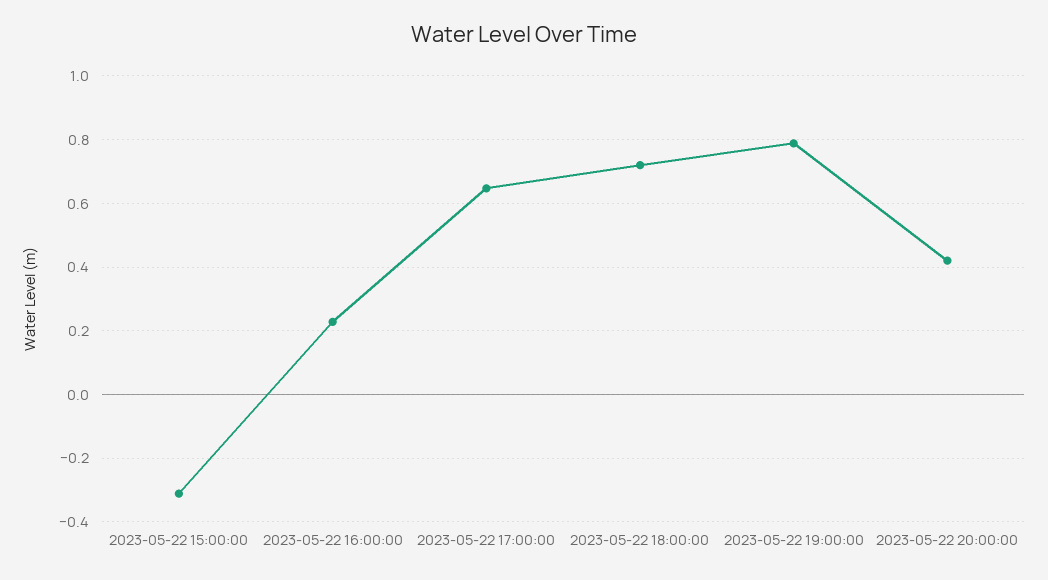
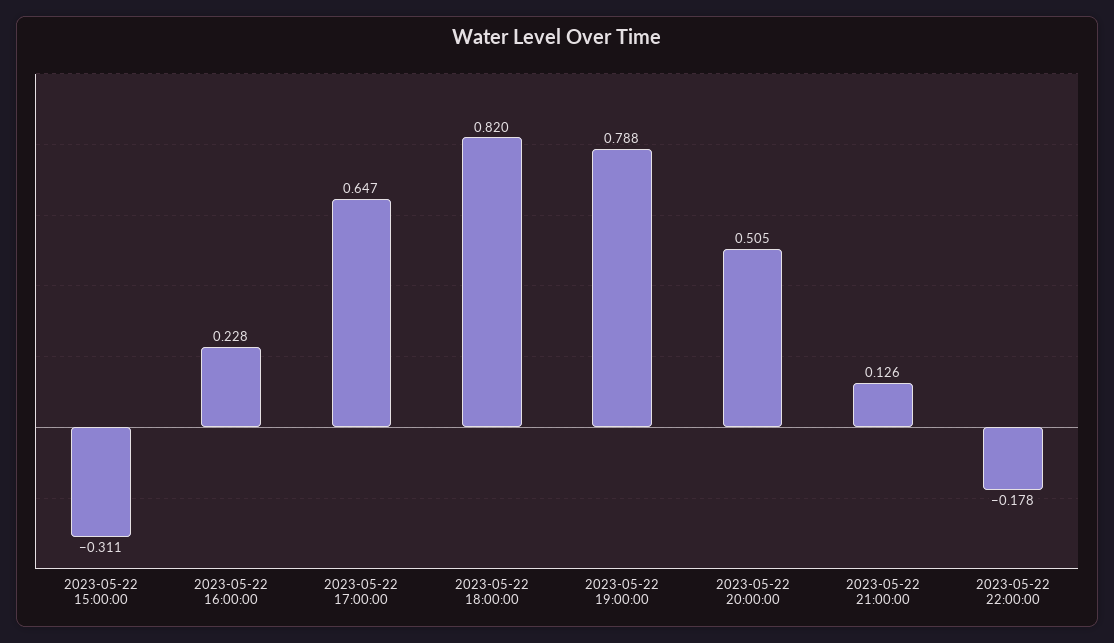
2023-05-22 18:00:00: 0.72 -> 0.82
2023-05-22 20:00:00: 0.42 -> 0.505
2023-05-22 21:00:00: none -> 0.126
2023-05-22 22:00:00: none -> -0.178

